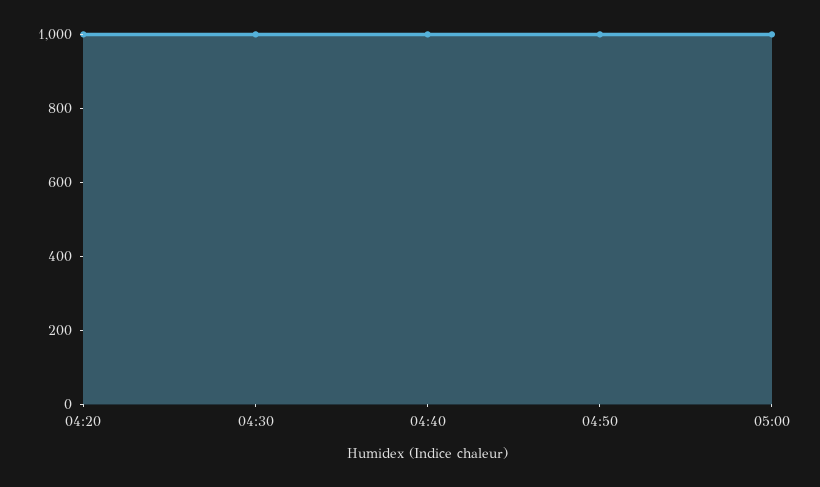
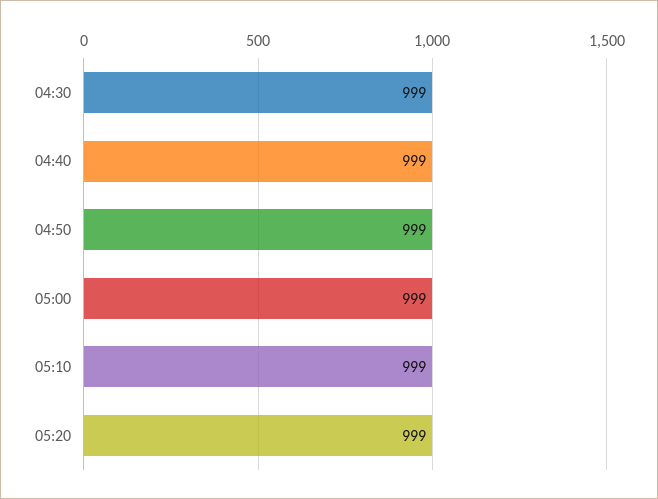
04:20: 1000 -> none
05:10: none -> 999
05:20: none -> 999

